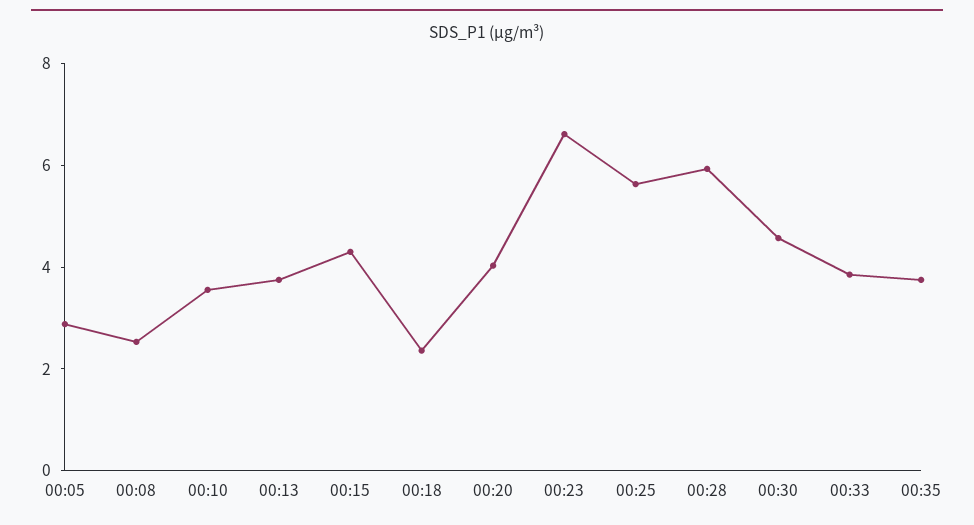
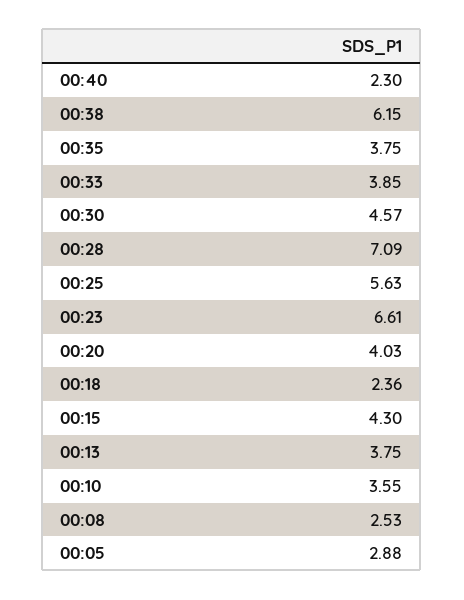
00:28: 6 -> 7.09
00:40: none -> 2.3
00:38: none -> 6.15

